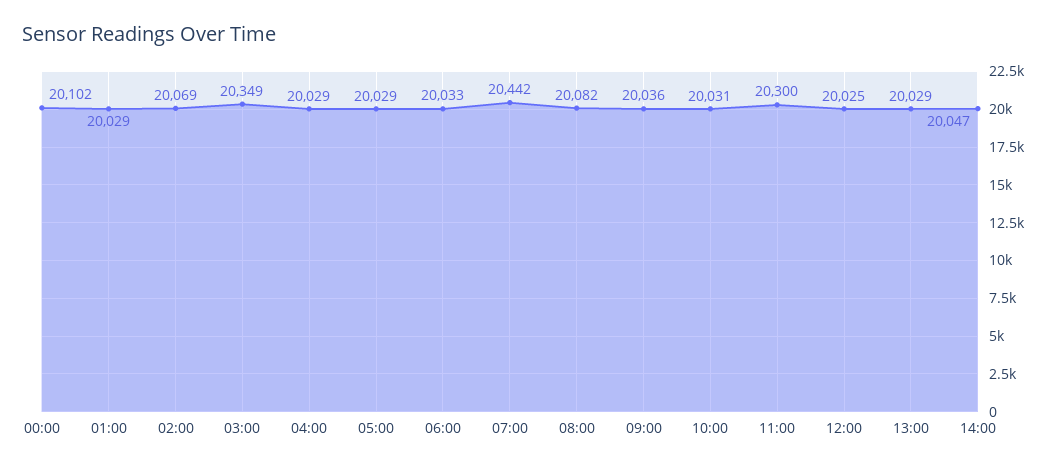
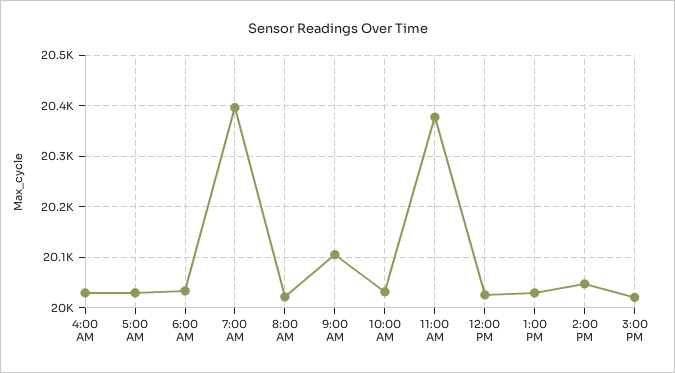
00:00: 20102 -> none
01:00: 20029 -> none
02:00: 20069 -> none
03:00: 20349 -> none
07:00: 20442 -> 20400
08:00: 20082 -> 20020
09:00: 20036 -> 20100
11:00: 20300 -> 20380
3:00 PM: none -> 20020

